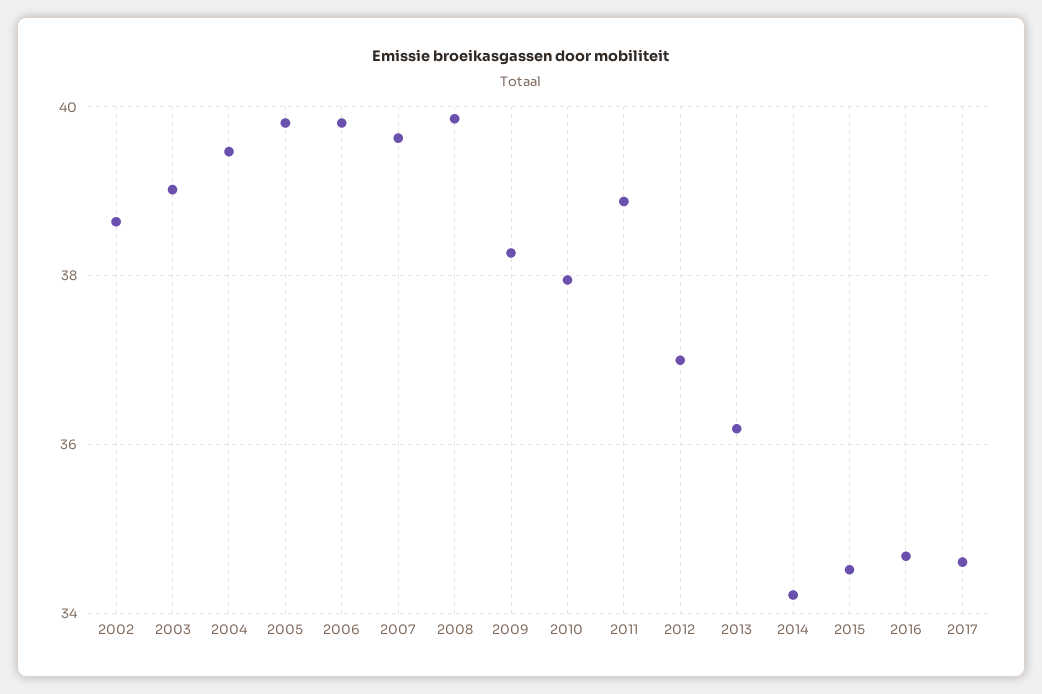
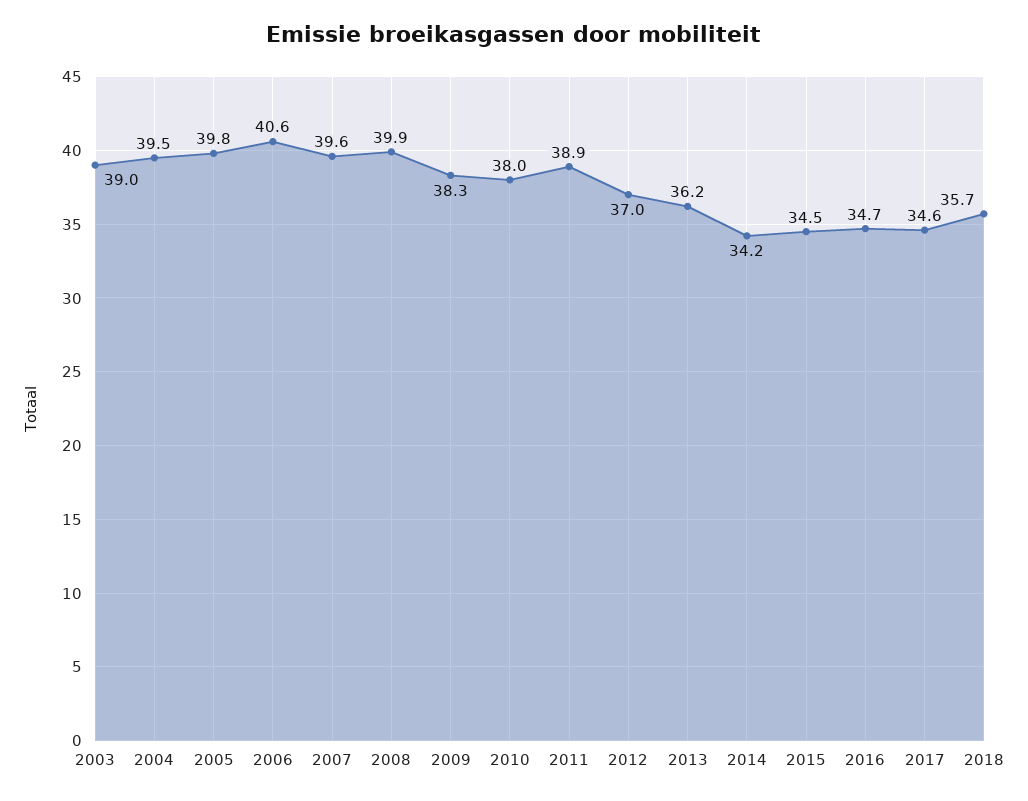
2002: 38.6 -> none
2006: 39.8 -> 40.6
2018: none -> 35.7

